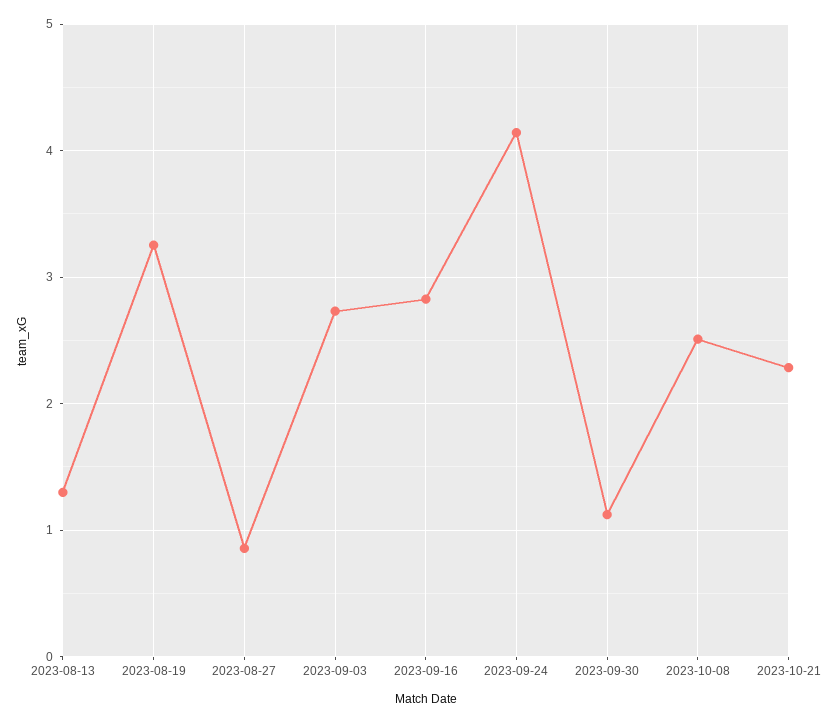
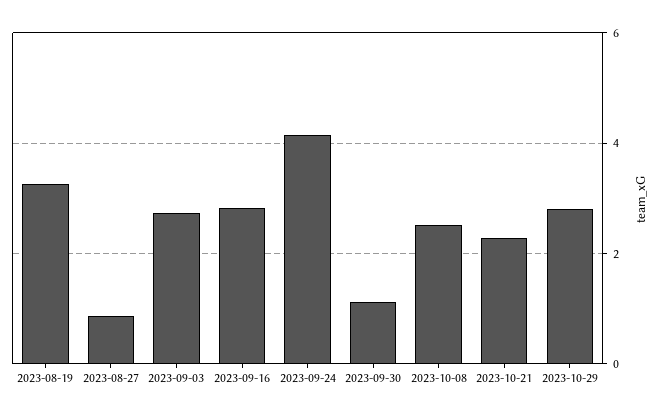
2023-08-13: 1.3 -> none
2023-10-29: none -> 2.8

